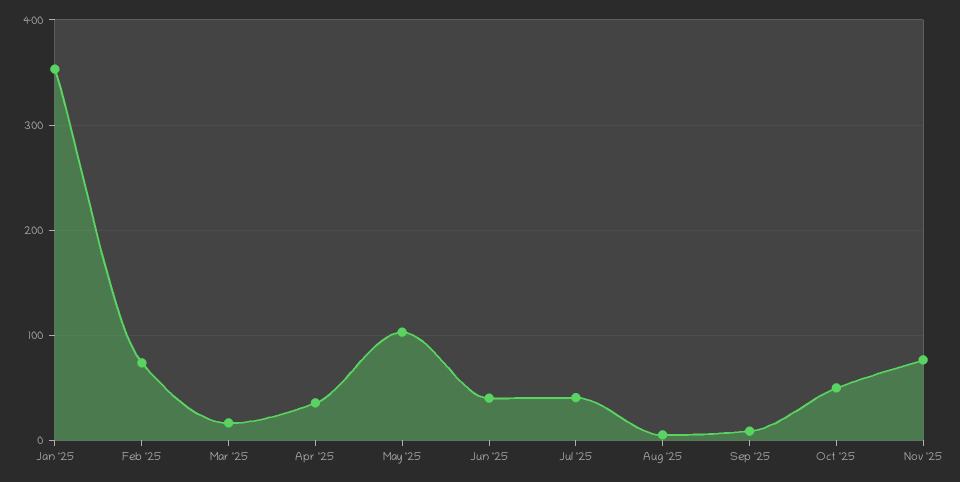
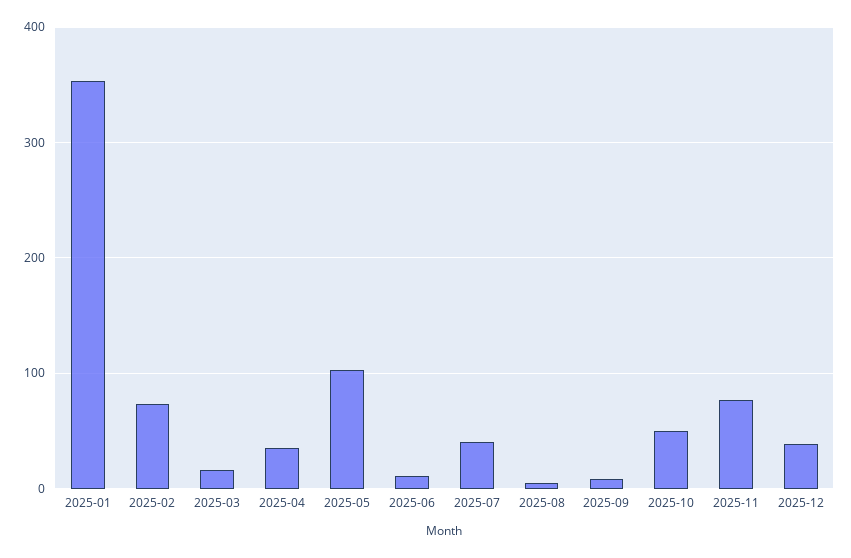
Jun '25: 40 -> 10
2025-12: none -> 40

